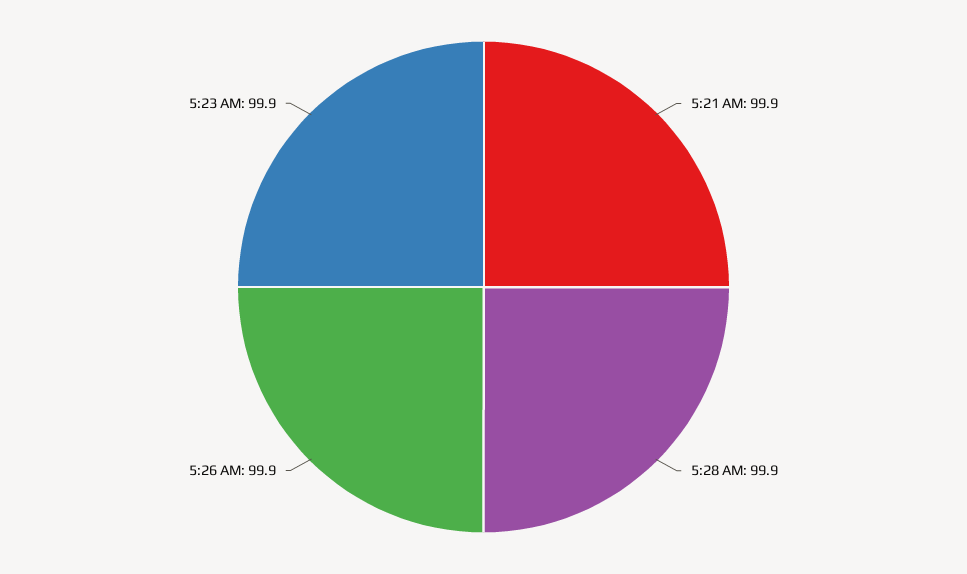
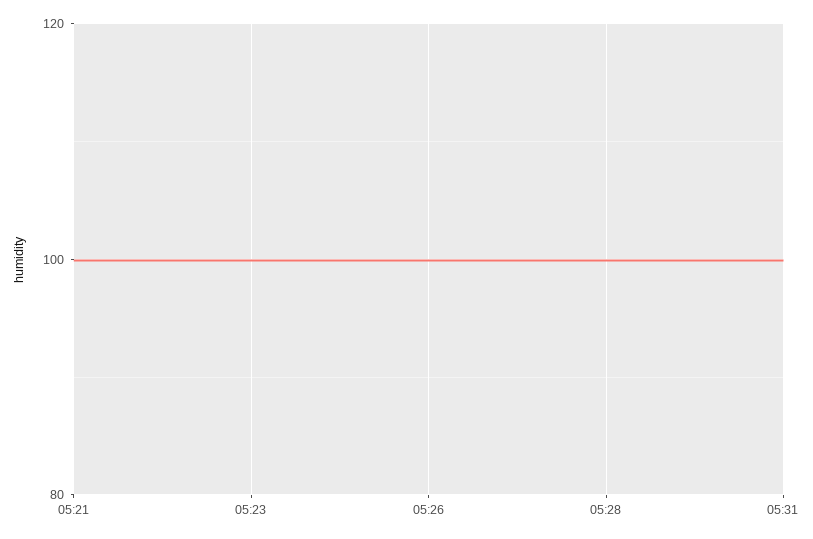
05:31: none -> 100

